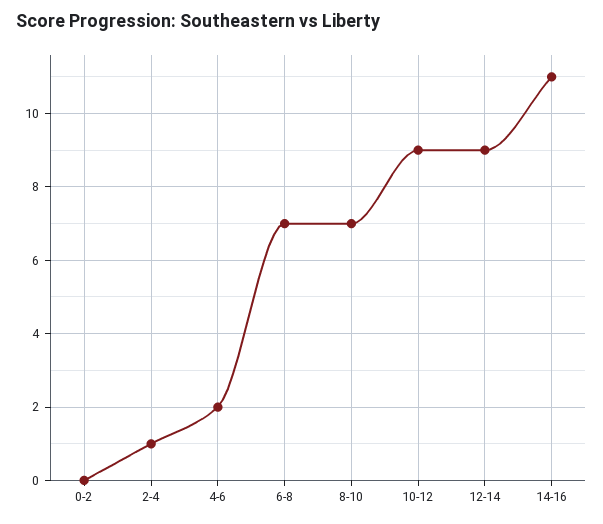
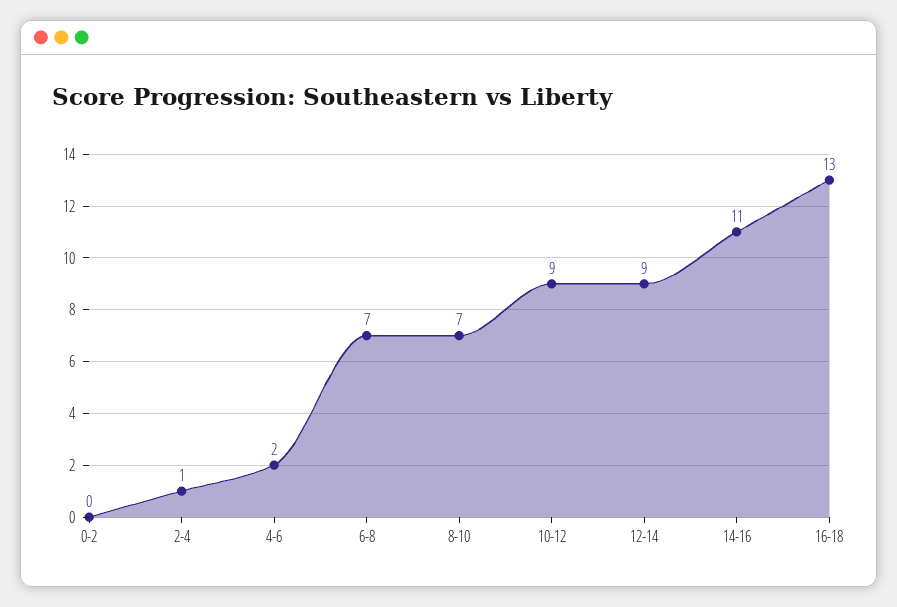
16-18: none -> 13

